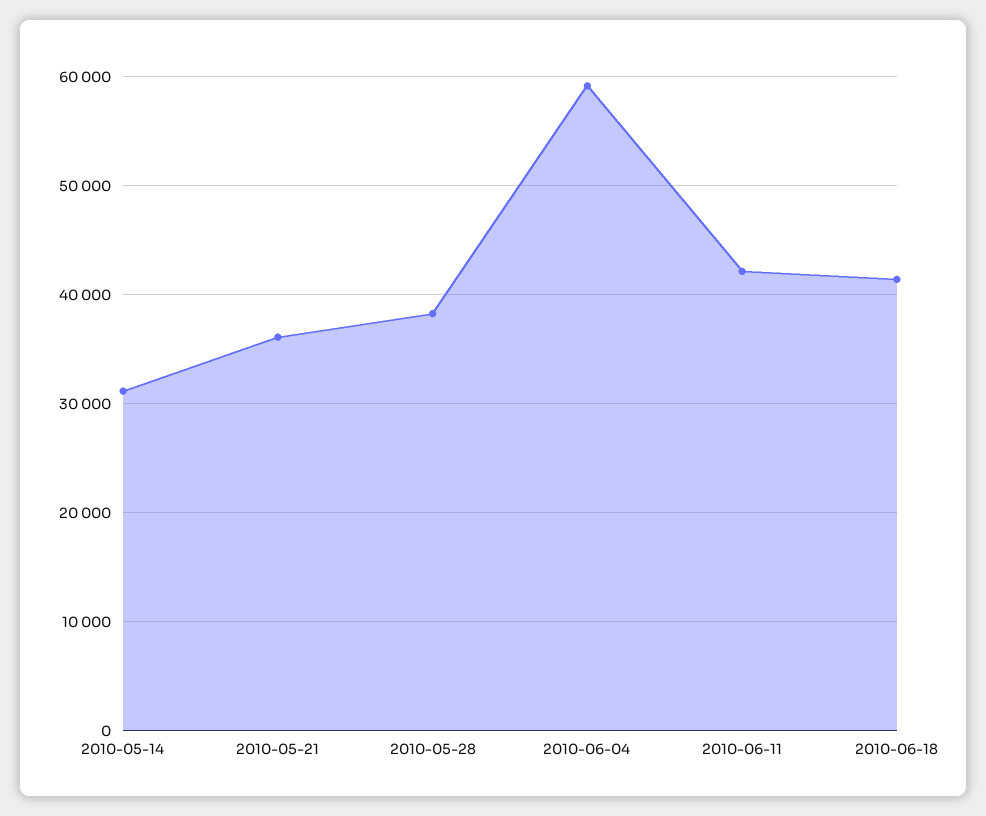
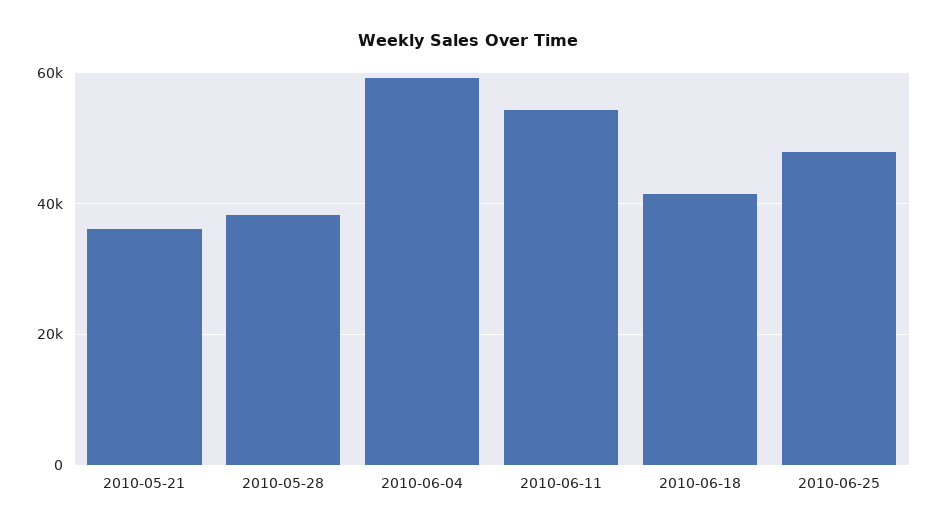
2010-05-14: 31000 -> none
2010-06-11: 42000 -> 54000
2010-06-25: none -> 48000

